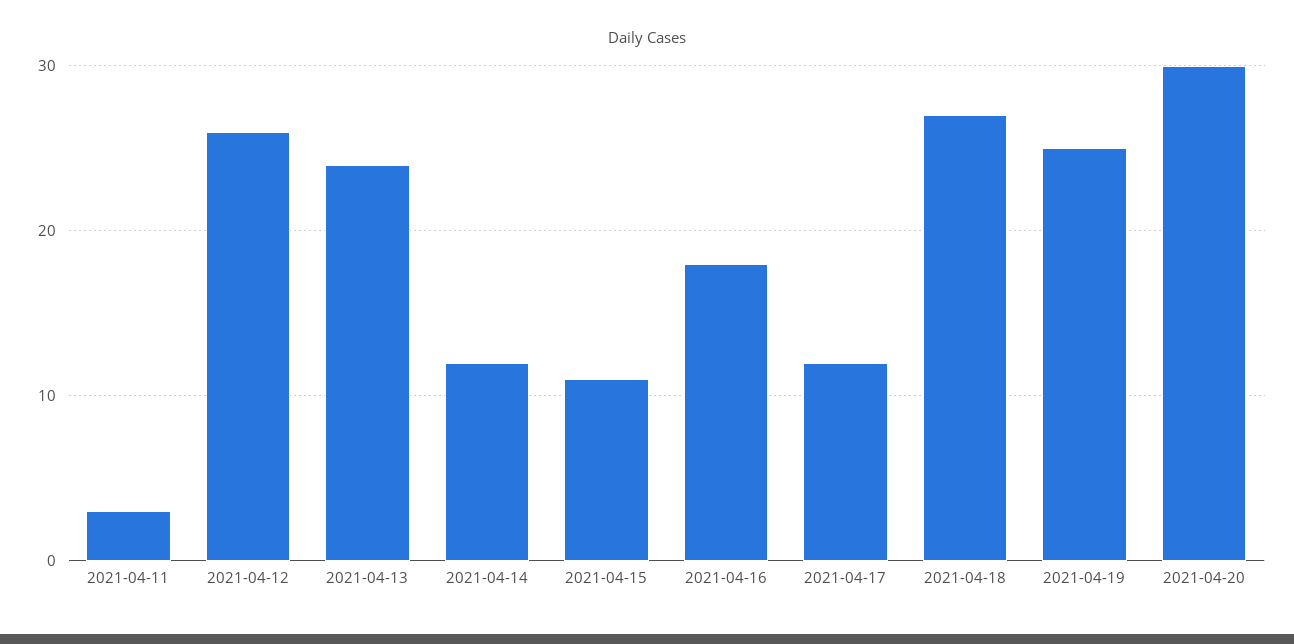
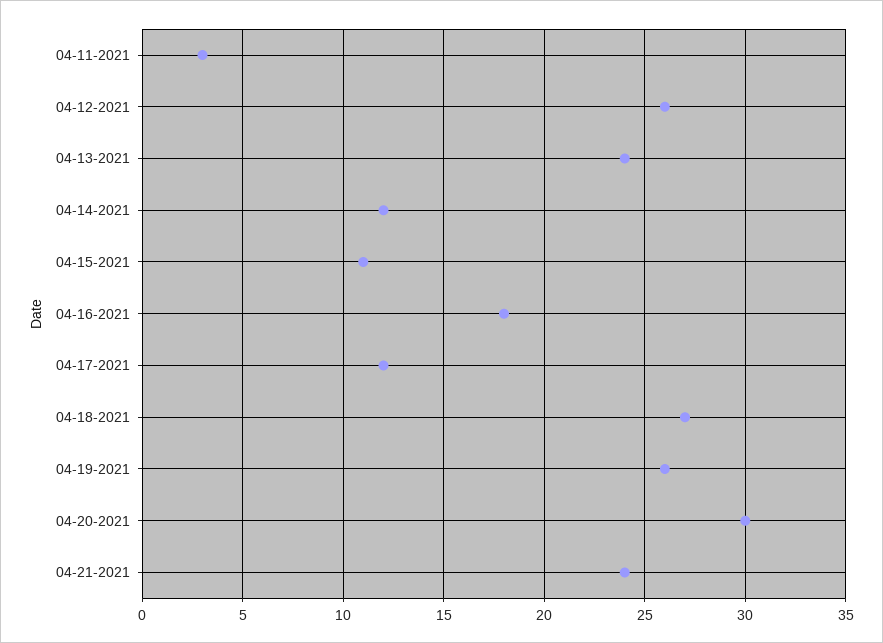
2021-04-19: 25 -> 26
04-21-2021: none -> 24

